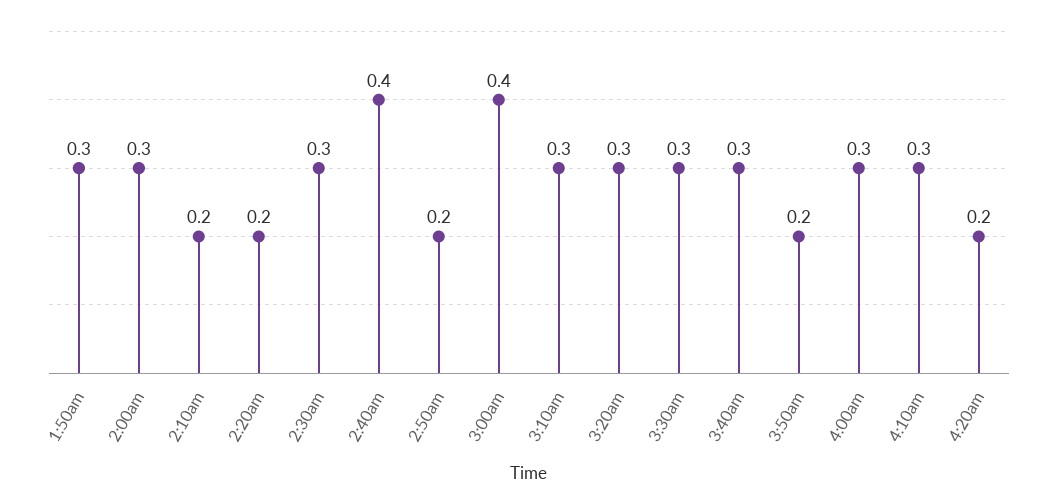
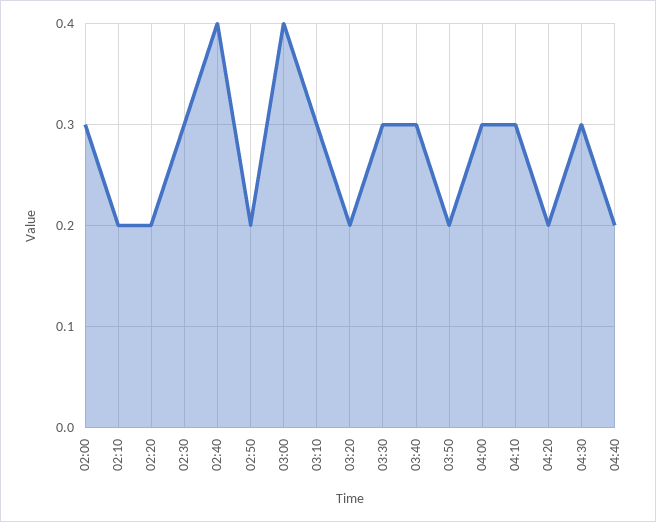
1:50am: 0.3 -> none
3:20am: 0.3 -> 0.2
04:30: none -> 0.3
04:40: none -> 0.2

